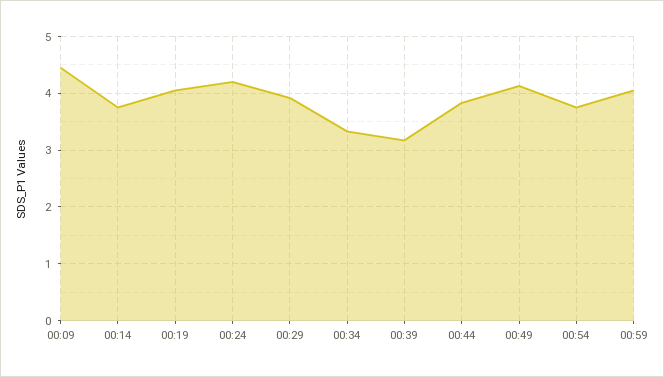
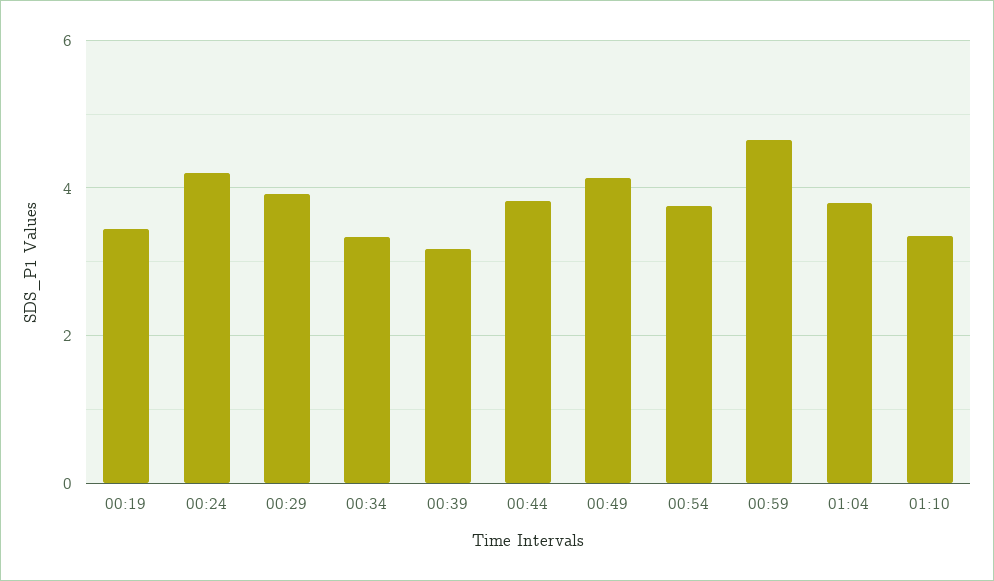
00:09: 4.4 -> none
00:14: 3.8 -> none
00:19: 4 -> 3.4
00:59: 4 -> 4.6
01:04: none -> 3.8
01:10: none -> 3.4

